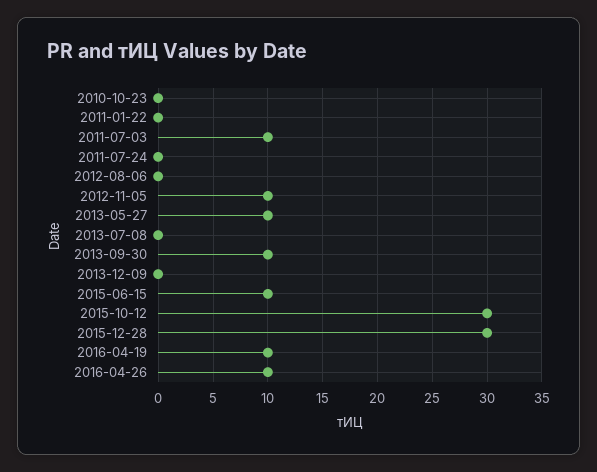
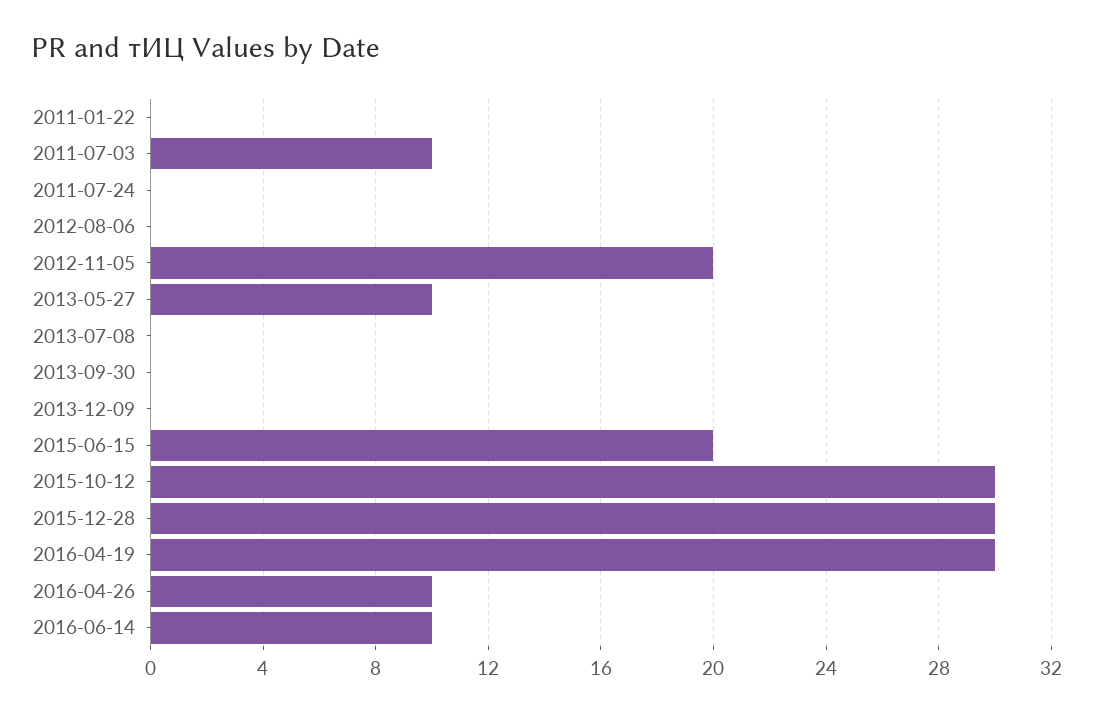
2010-10-23: 0 -> none
2012-11-05: 10 -> 20
2013-09-30: 10 -> 0
2015-06-15: 10 -> 20
2016-04-19: 10 -> 30
2016-06-14: none -> 10

